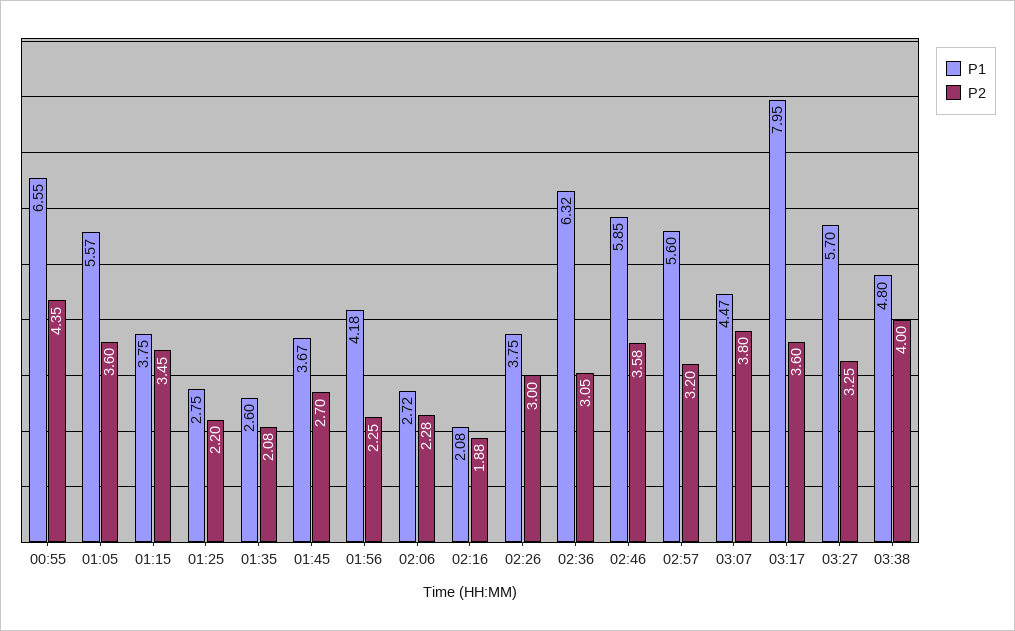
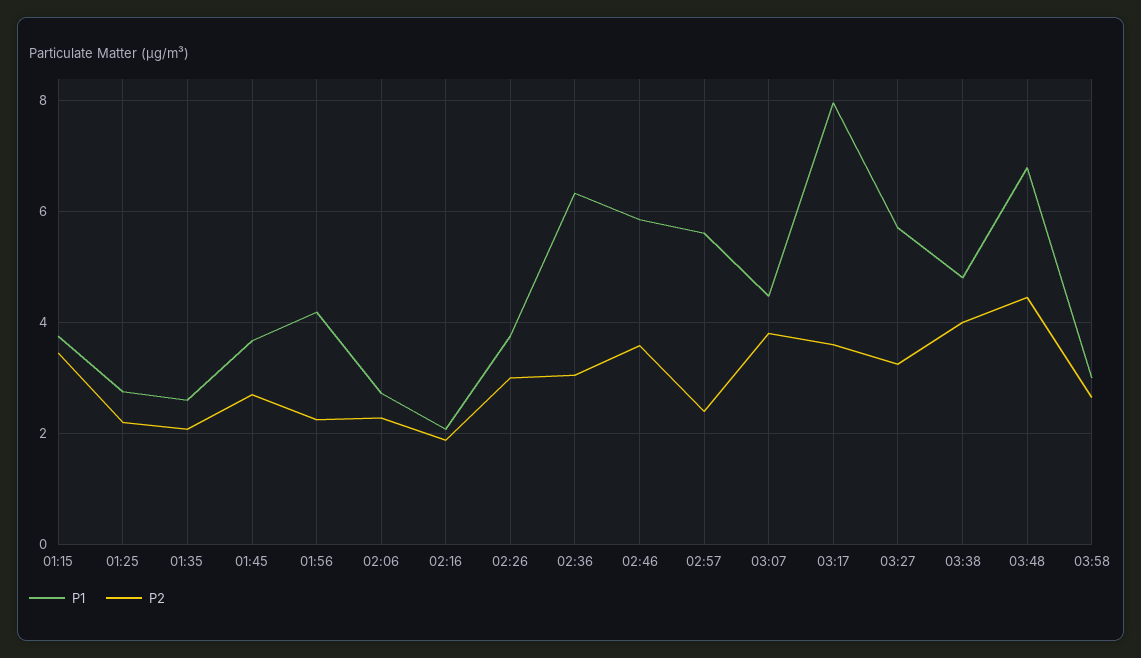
P1, 00:55: 6.55 -> none
P2, 00:55: 4.35 -> none
P1, 01:05: 5.57 -> none
P2, 01:05: 3.6 -> none
P2, 02:57: 3.2 -> 2.4
P1, 03:48: none -> 6.8
P2, 03:48: none -> 4.4
P1, 03:58: none -> 3
P2, 03:58: none -> 2.6

